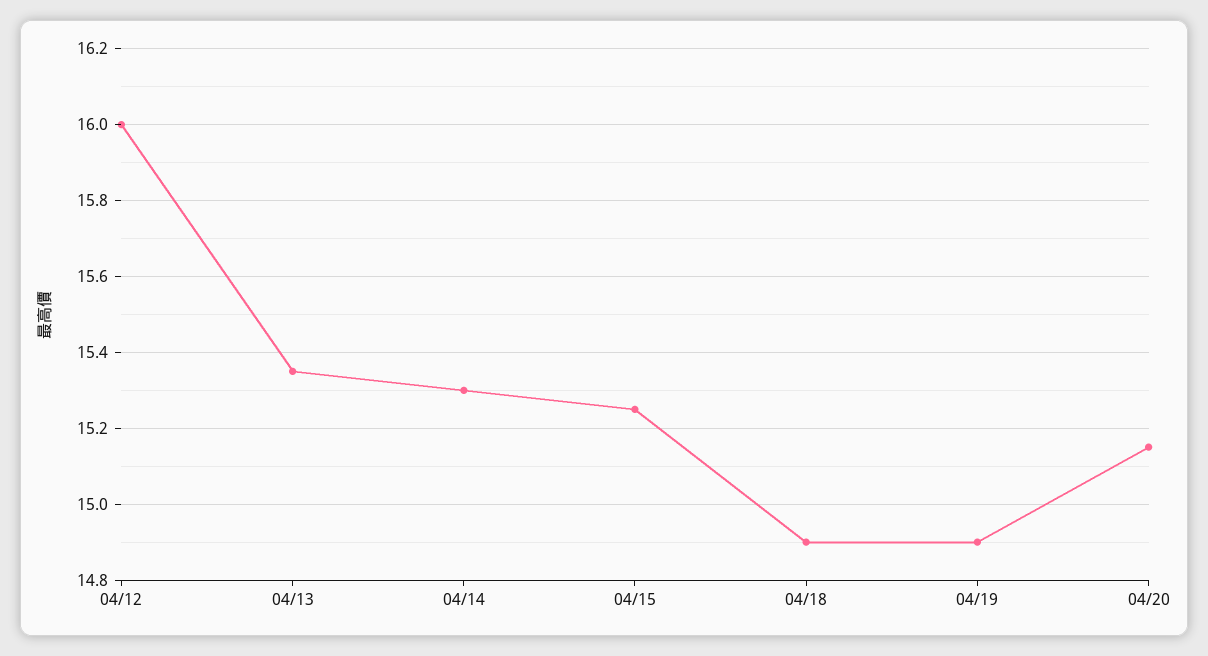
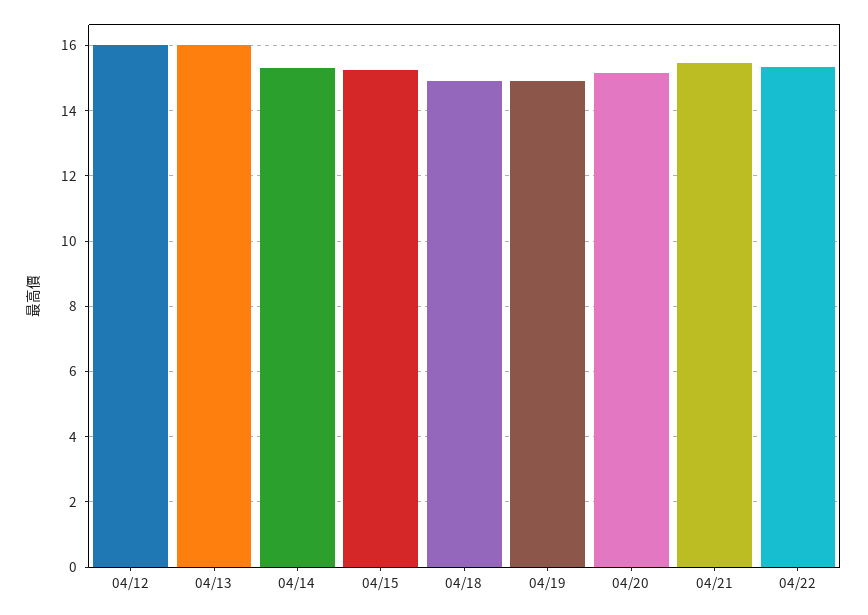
04/13: 15.35 -> 16
04/21: none -> 15.4
04/22: none -> 15.4

